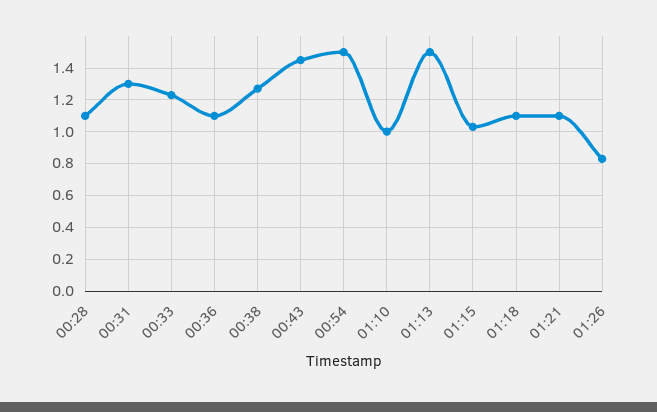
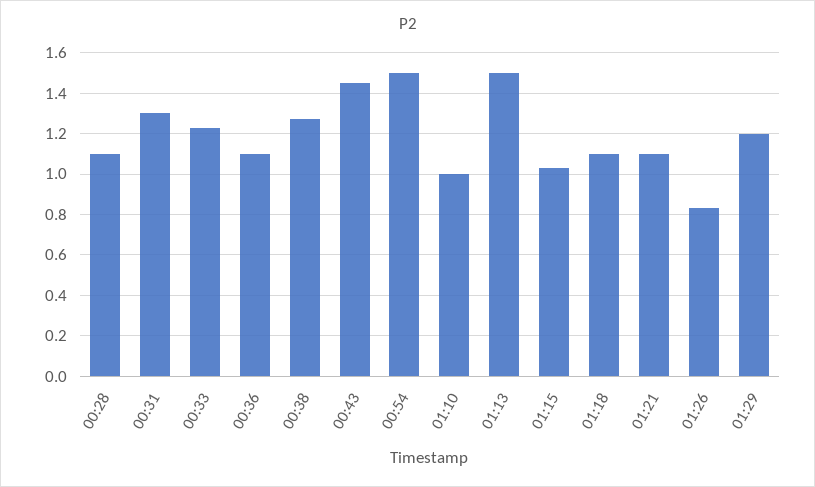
01:29: none -> 1.2

